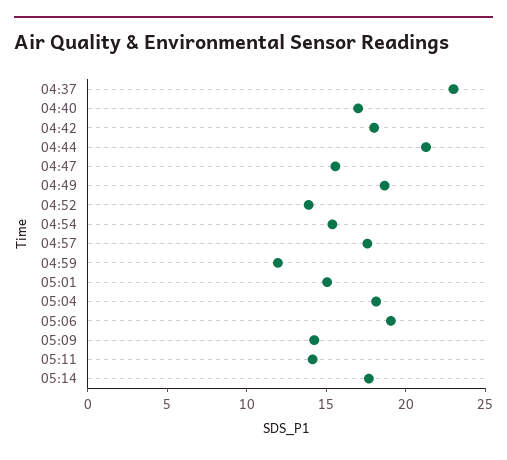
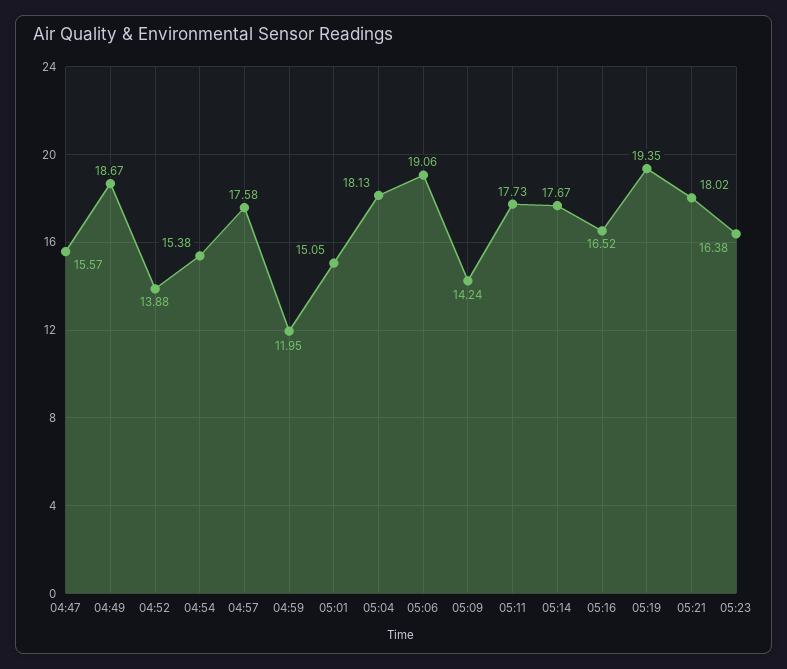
04:37: 23 -> none
04:40: 17 -> none
04:42: 18 -> none
04:44: 21 -> none
05:11: 14 -> 17.73
05:16: none -> 16.52
05:19: none -> 19.35
05:21: none -> 18.02
05:23: none -> 16.38

